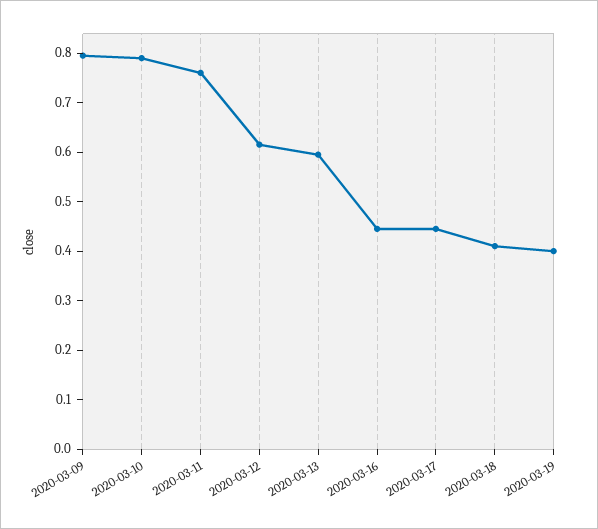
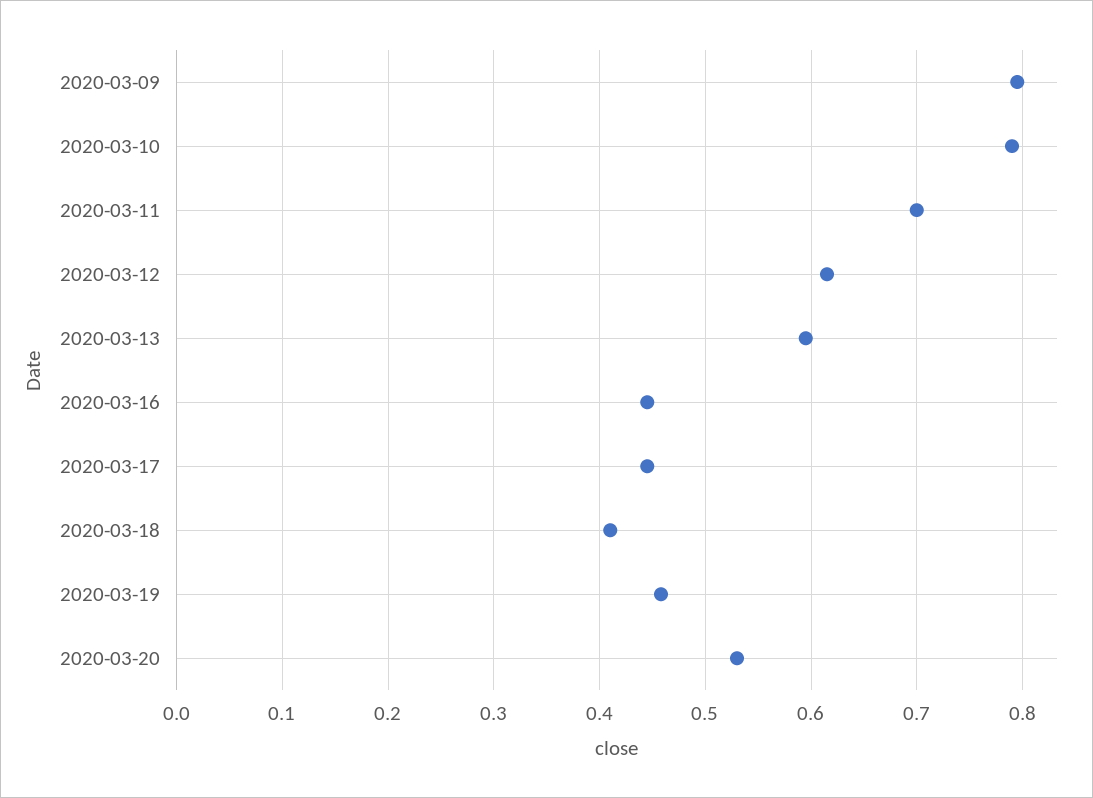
2020-03-11: 0.76 -> 0.7
2020-03-19: 0.4 -> 0.46
2020-03-20: none -> 0.53

